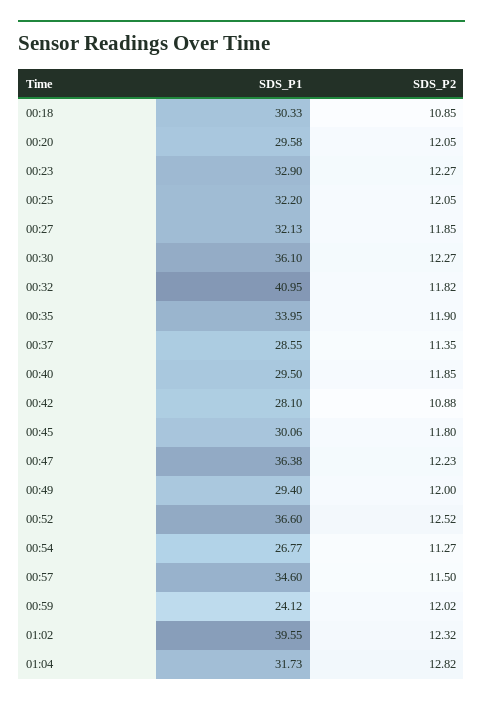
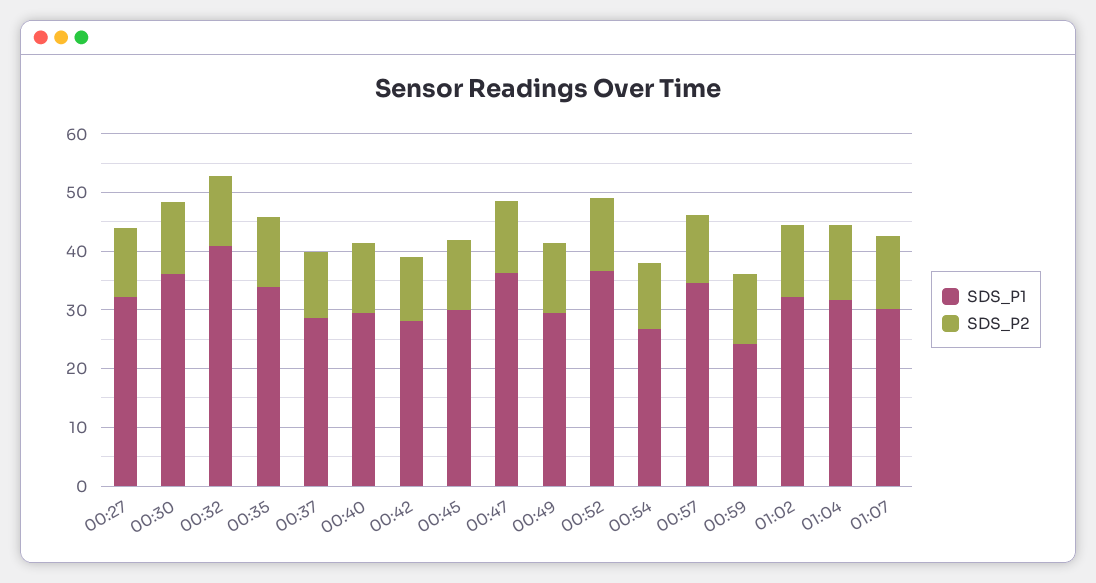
SDS_P1, 00:18: 30.33 -> none
SDS_P2, 00:18: 10.85 -> none
SDS_P1, 00:20: 29.58 -> none
SDS_P2, 00:20: 12.05 -> none
SDS_P1, 00:23: 32.9 -> none
SDS_P2, 00:23: 12.27 -> none
SDS_P1, 00:25: 32.2 -> none
SDS_P2, 00:25: 12.05 -> none
SDS_P1, 01:02: 39.55 -> 32
SDS_P1, 01:07: none -> 30
SDS_P2, 01:07: none -> 12

